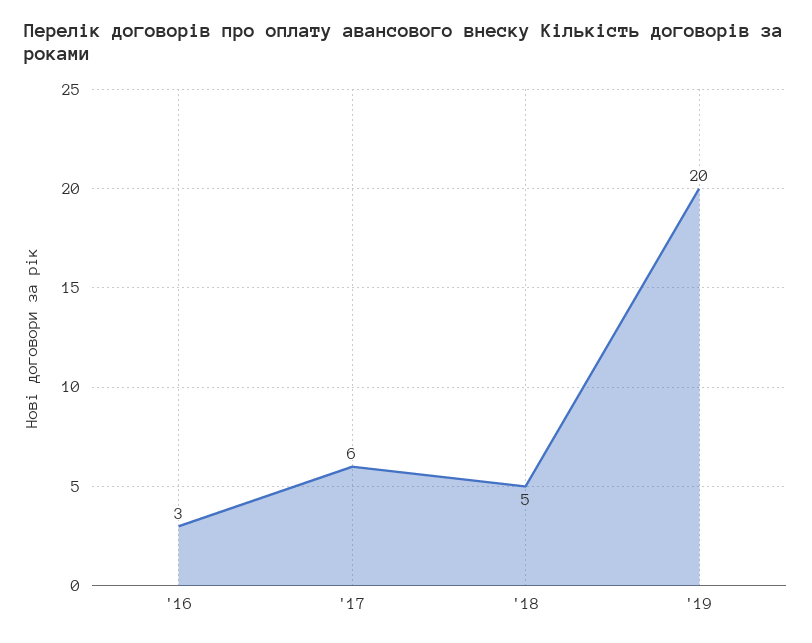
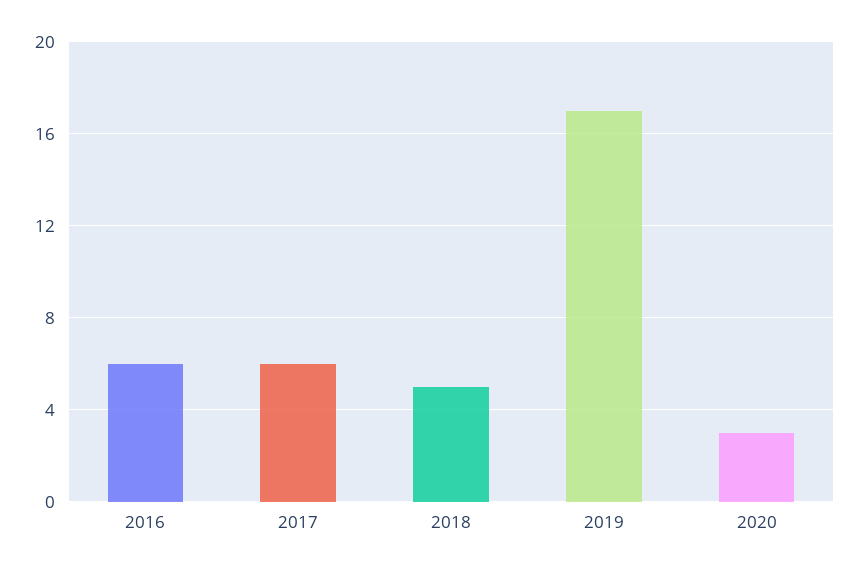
'16: 3 -> 6
'19: 20 -> 17
2020: none -> 3

